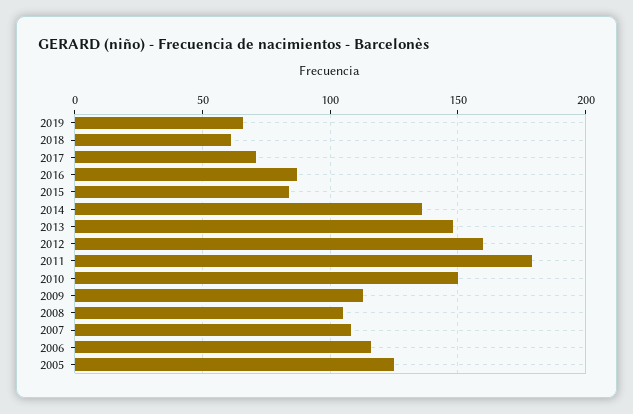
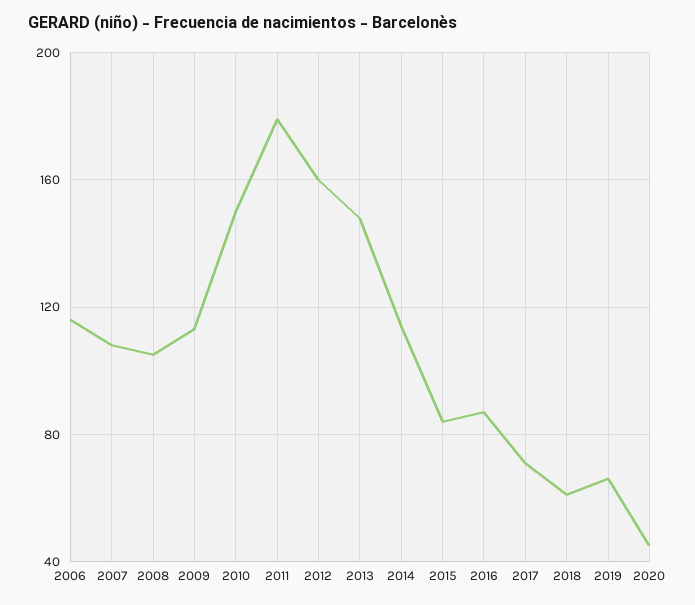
2014: 135 -> 115
2005: 125 -> none
2020: none -> 45

